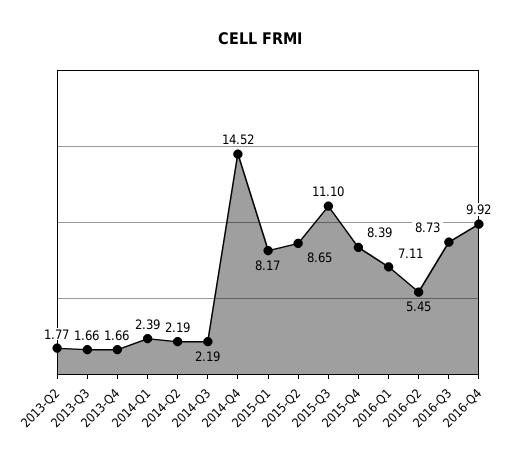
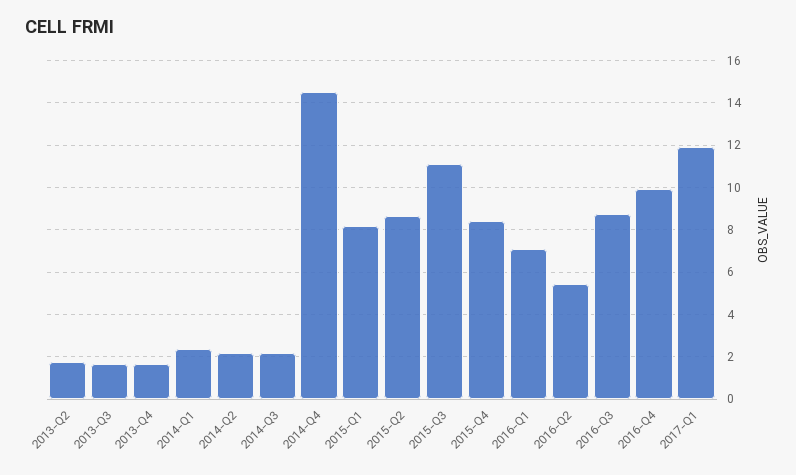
2017-Q1: none -> 12

